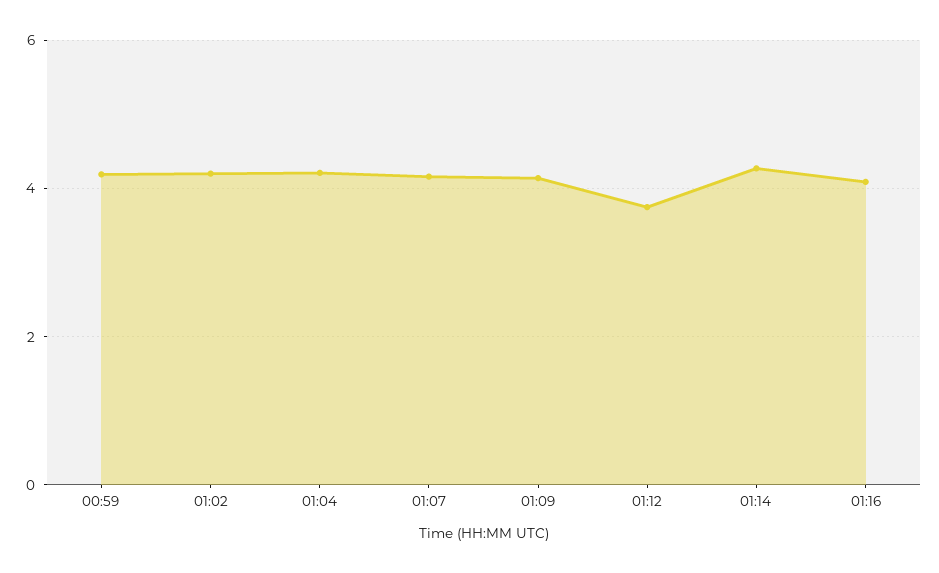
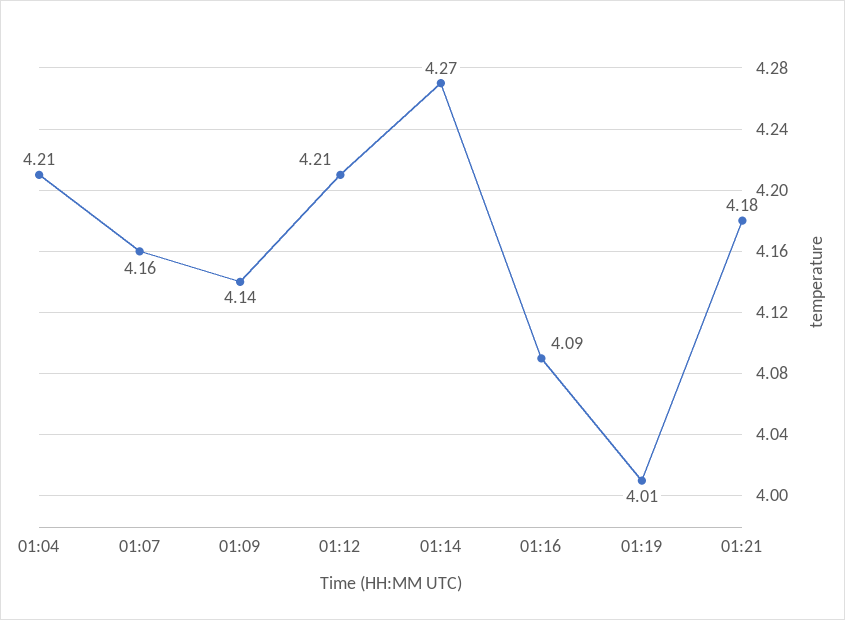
00:59: 4.2 -> none
01:02: 4.2 -> none
01:12: 3.8 -> 4.21
01:19: none -> 4.01
01:21: none -> 4.18

